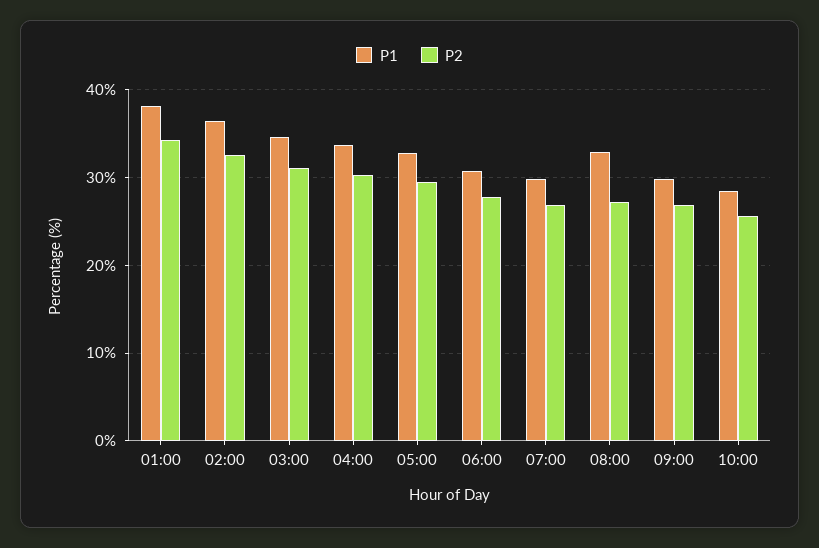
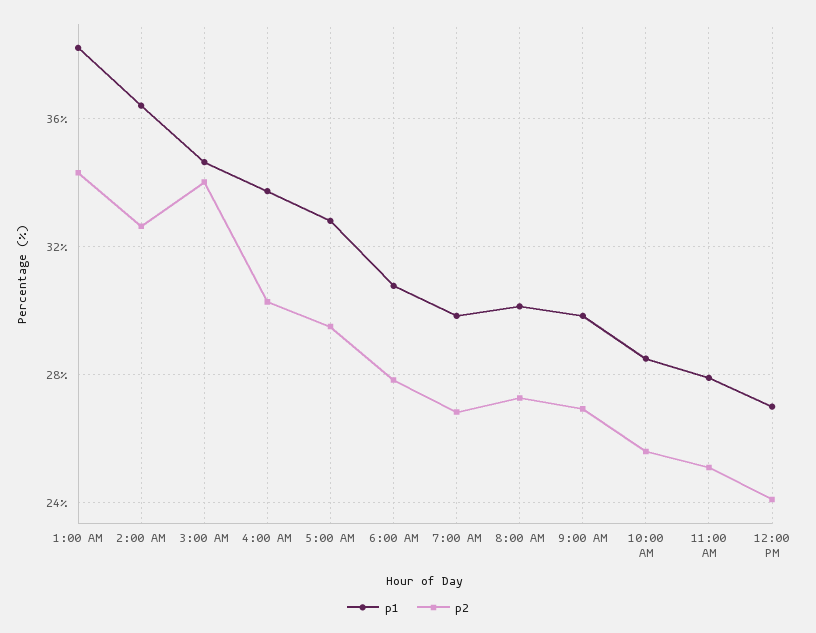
P2, 03:00: 31 -> 34
P1, 08:00: 33 -> 30
P1, 11:00 AM: none -> 28
P2, 11:00 AM: none -> 25
P1, 12:00 PM: none -> 27
P2, 12:00 PM: none -> 24

